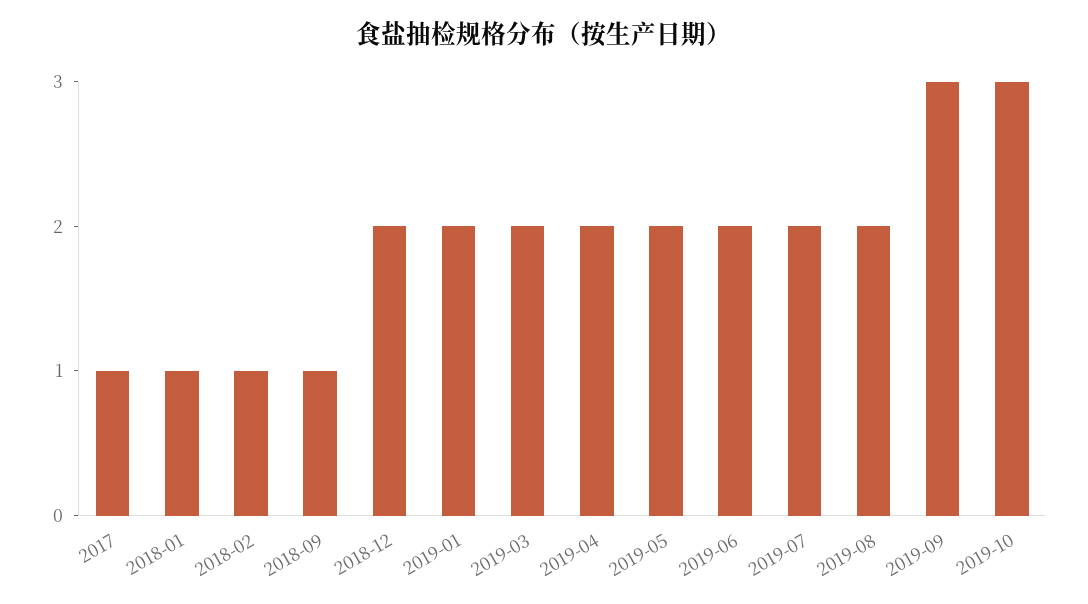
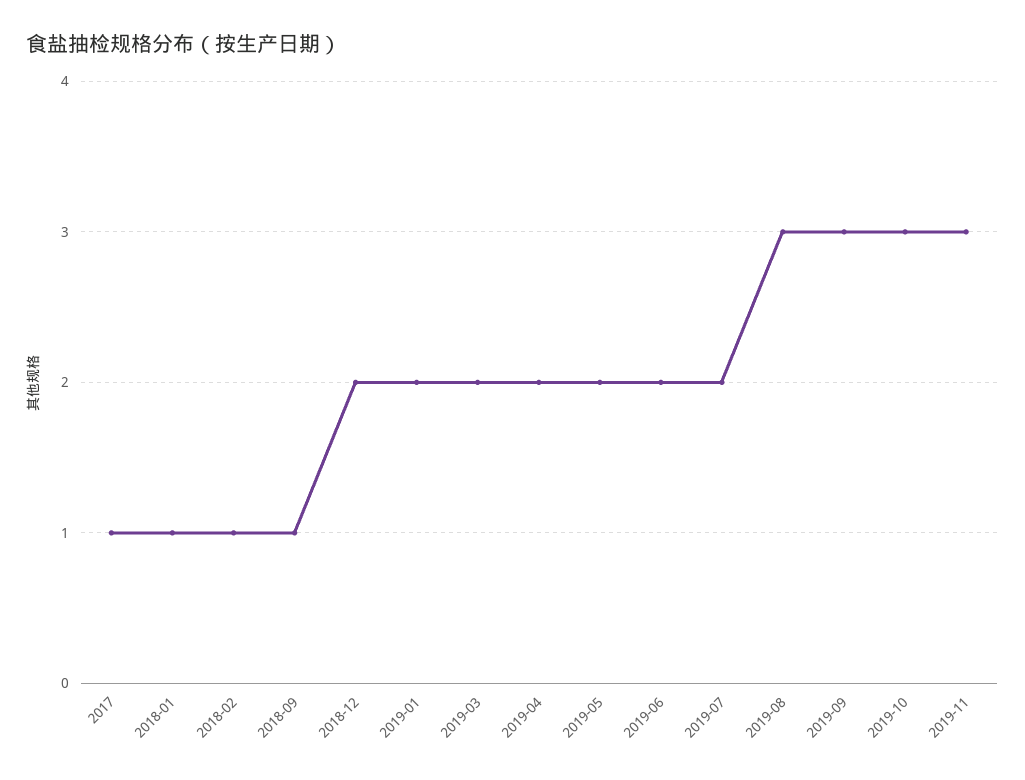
2019-08: 2 -> 3
2019-11: none -> 3

